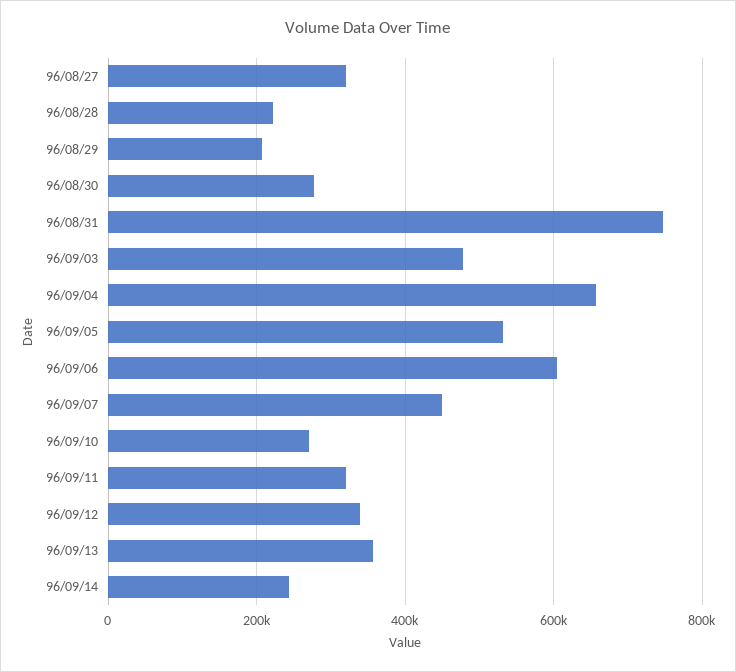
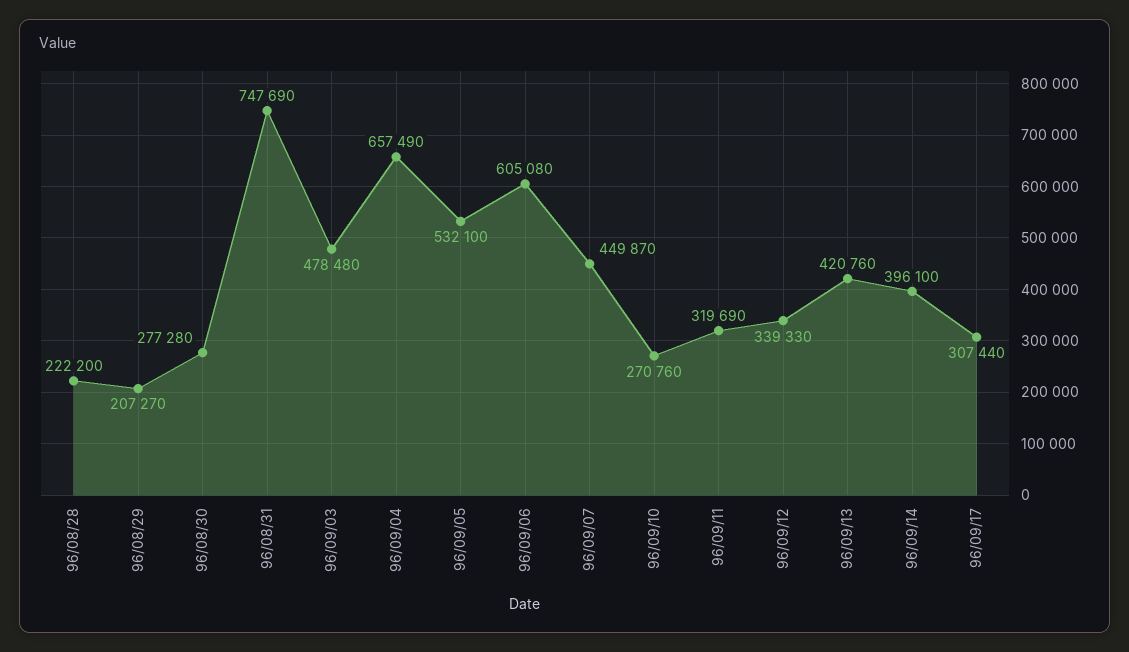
96/08/27: 320000 -> none
96/09/13: 360000 -> 420760
96/09/14: 240000 -> 396100
96/09/17: none -> 307440

